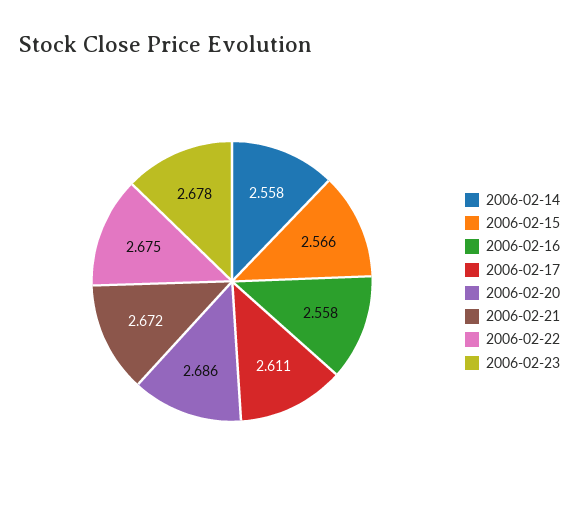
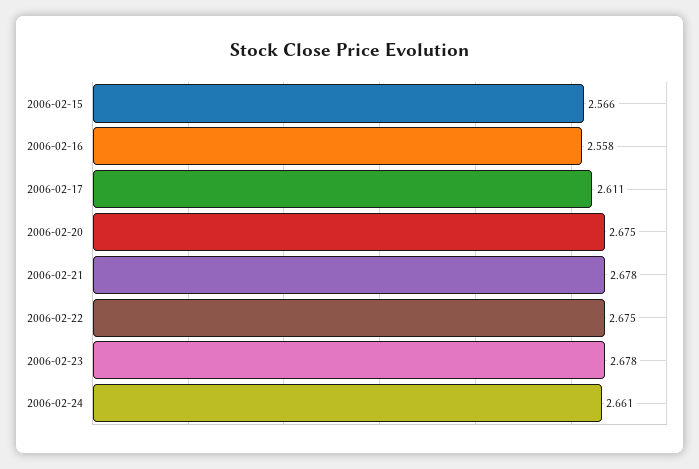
2006-02-14: 2.558 -> none
2006-02-20: 2.686 -> 2.675
2006-02-21: 2.672 -> 2.678
2006-02-24: none -> 2.661

